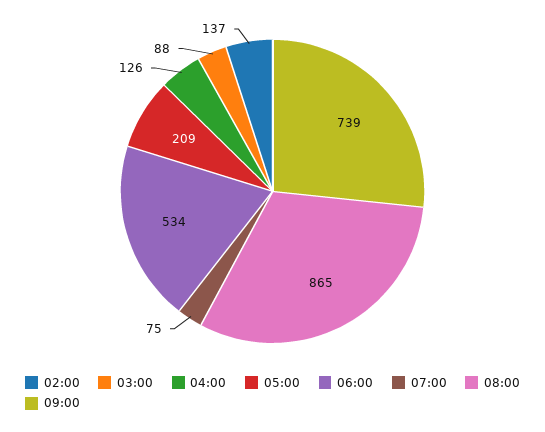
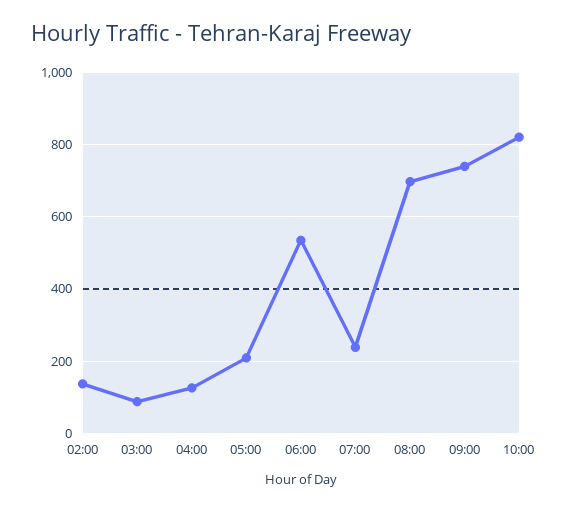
07:00: 75 -> 240
08:00: 865 -> 700
10:00: none -> 820

